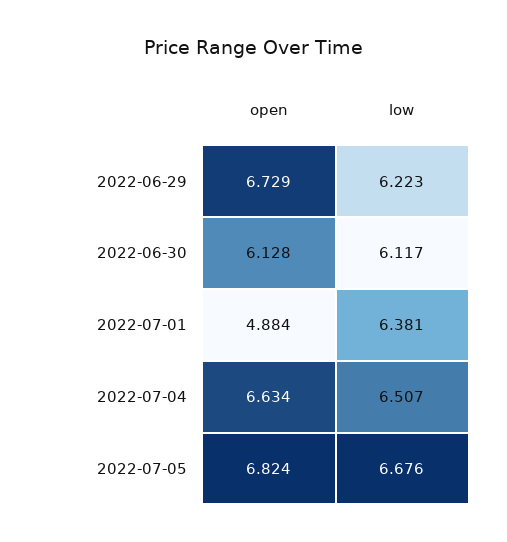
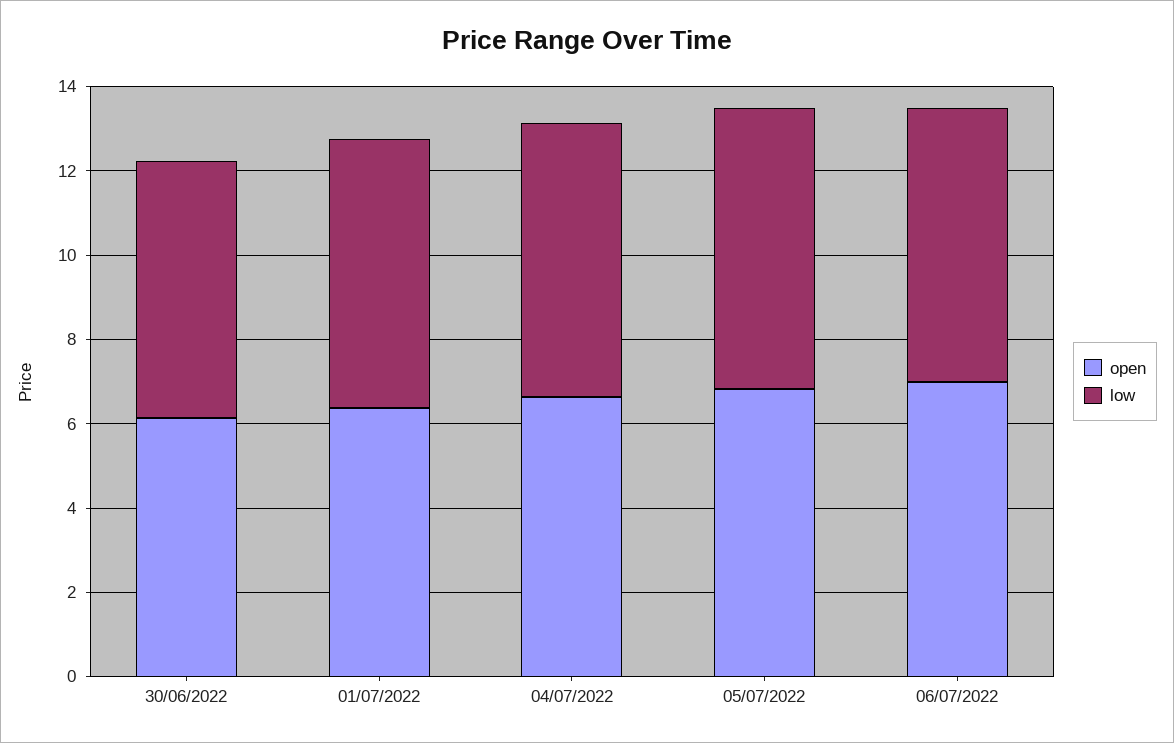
open, 2022-06-29: 6.729 -> none
low, 2022-06-29: 6.223 -> none
open, 2022-07-01: 4.884 -> 6.5
open, 06/07/2022: none -> 7
low, 06/07/2022: none -> 6.5

